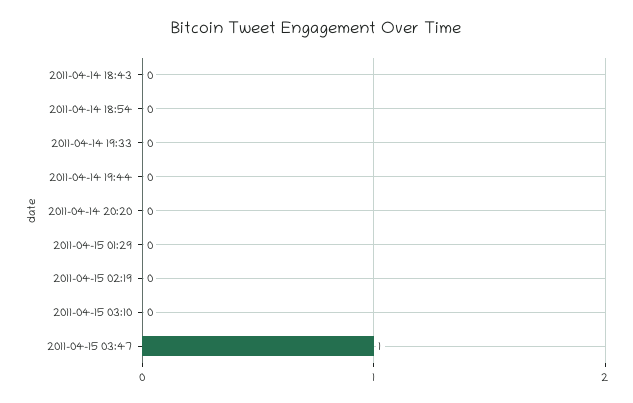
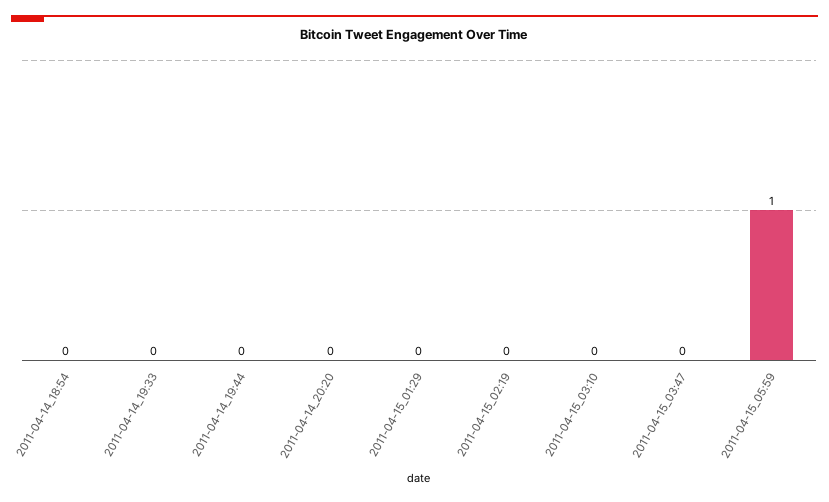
2011-04-14 18:43: 0 -> none
2011-04-15 03:47: 1 -> 0
2011-04-15_05:59: none -> 1

